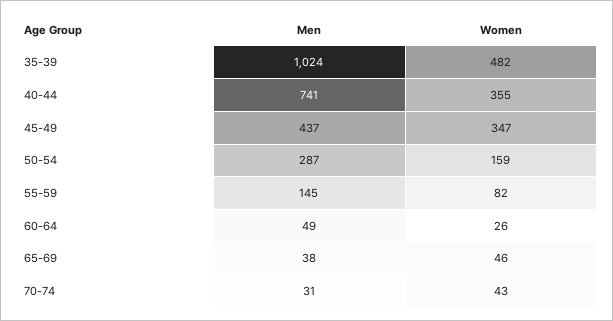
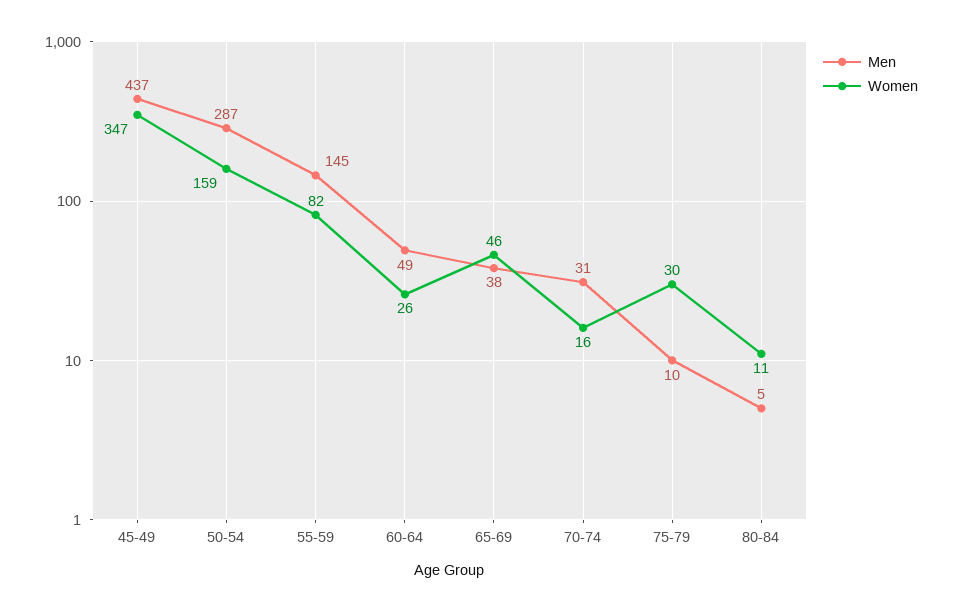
Men, 35-39: 1024 -> none
Women, 35-39: 482 -> none
Men, 40-44: 741 -> none
Women, 40-44: 355 -> none
Women, 70-74: 43 -> 16
Men, 75-79: none -> 10
Women, 75-79: none -> 30
Men, 80-84: none -> 5
Women, 80-84: none -> 11

